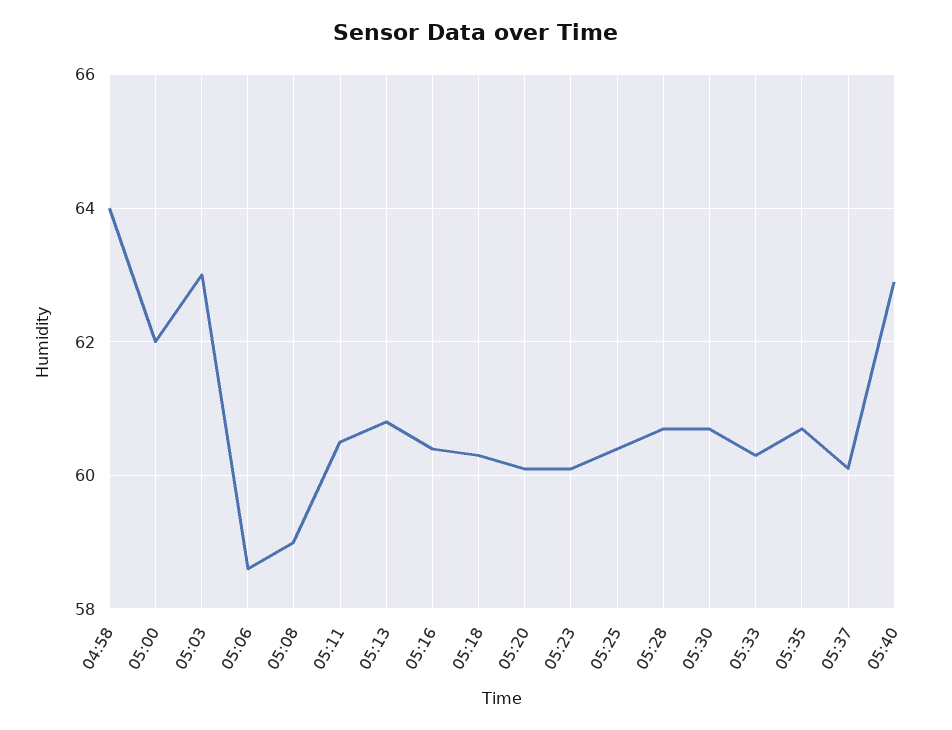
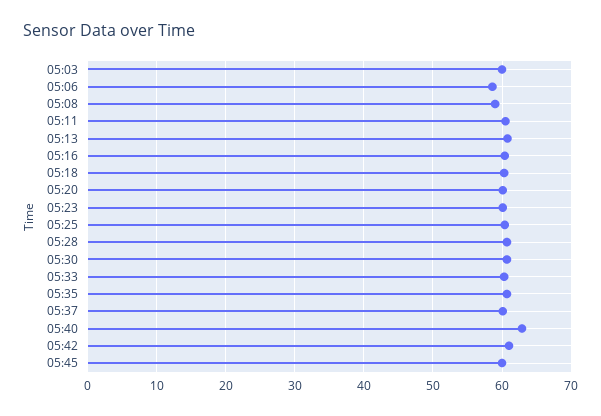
04:58: 64 -> none
05:00: 62 -> none
05:03: 63 -> 60
05:42: none -> 61
05:45: none -> 60

